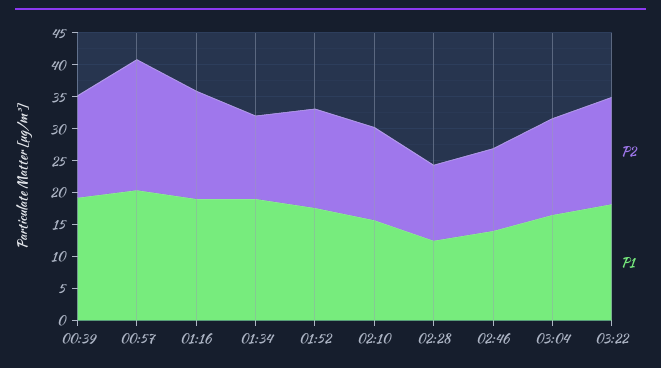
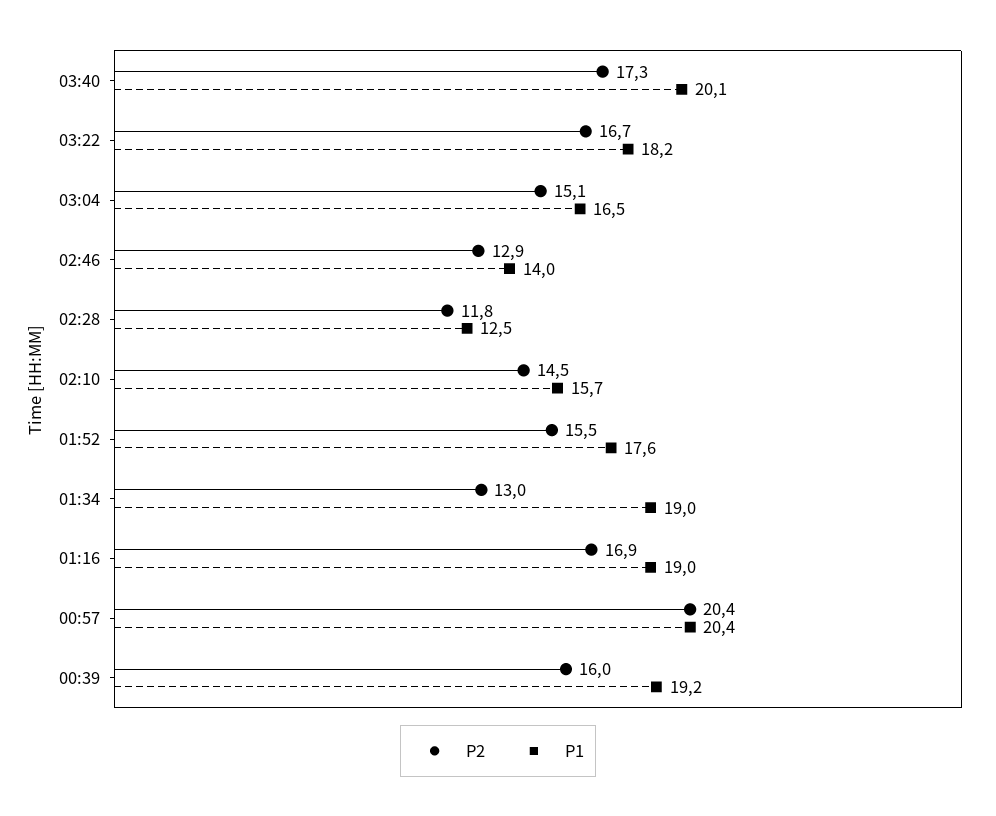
P2, 03:40: none -> 17.3
P1, 03:40: none -> 20.1

